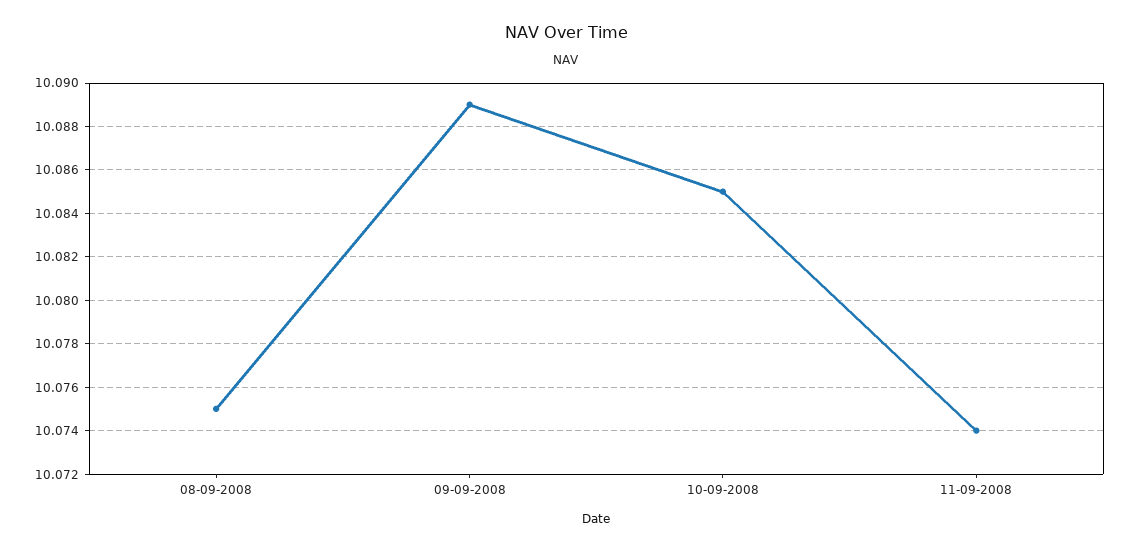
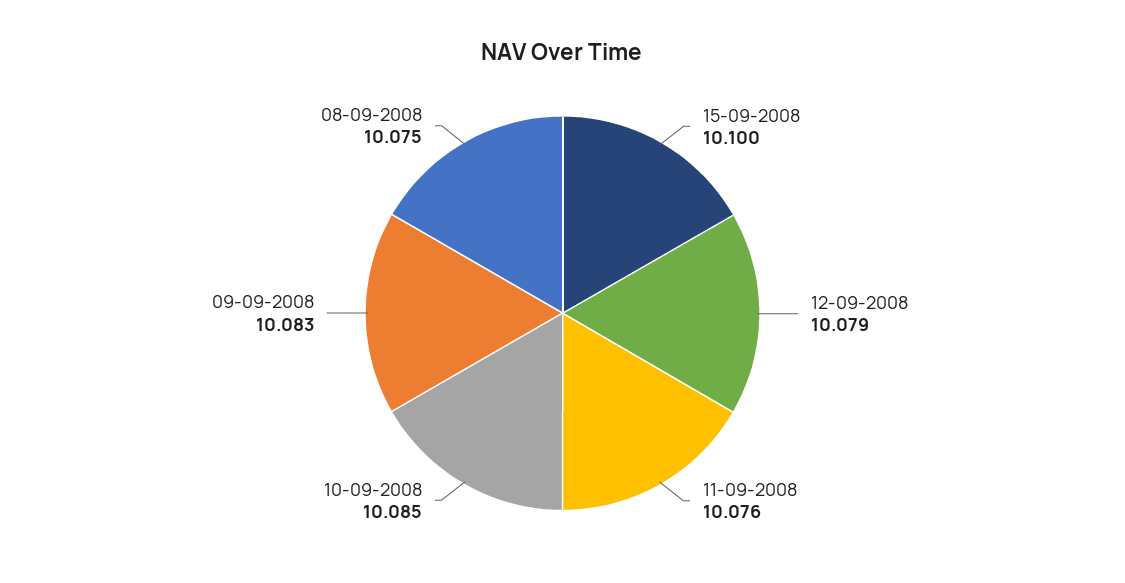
09-09-2008: 10.089 -> 10.083
11-09-2008: 10.074 -> 10.076
15-09-2008: none -> 10.1
12-09-2008: none -> 10.079

